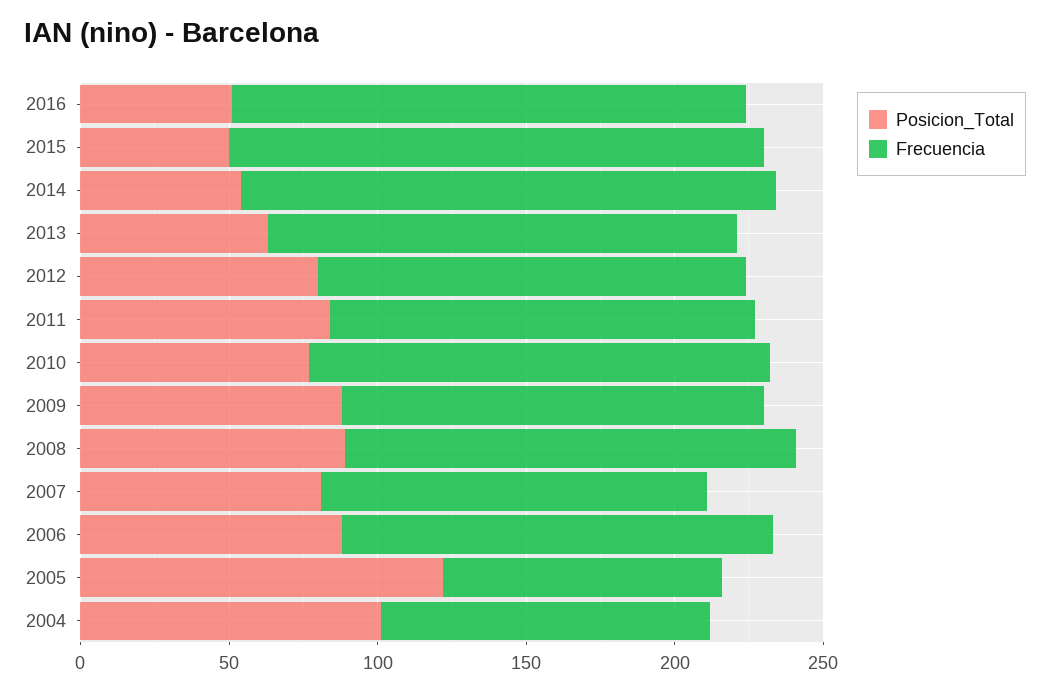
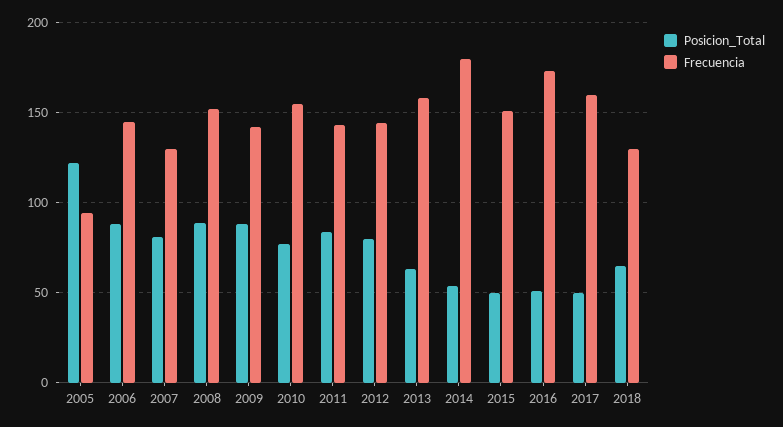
Frecuencia, 2015: 180 -> 150
Posicion_Total, 2004: 100 -> none
Frecuencia, 2004: 110 -> none
Posicion_Total, 2017: none -> 50
Frecuencia, 2017: none -> 160
Posicion_Total, 2018: none -> 65
Frecuencia, 2018: none -> 130

